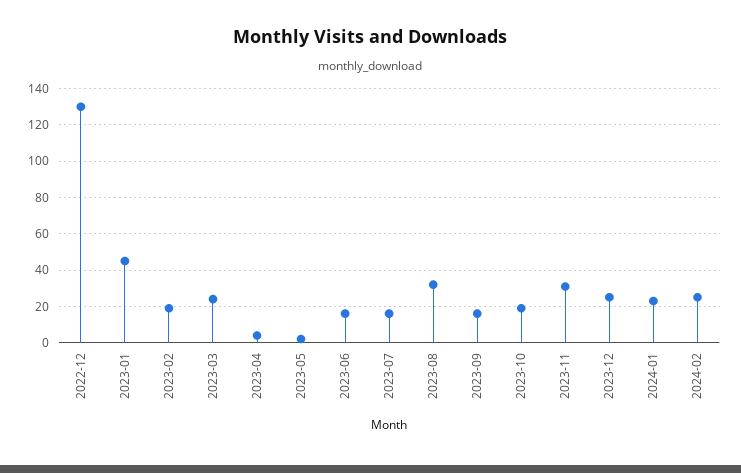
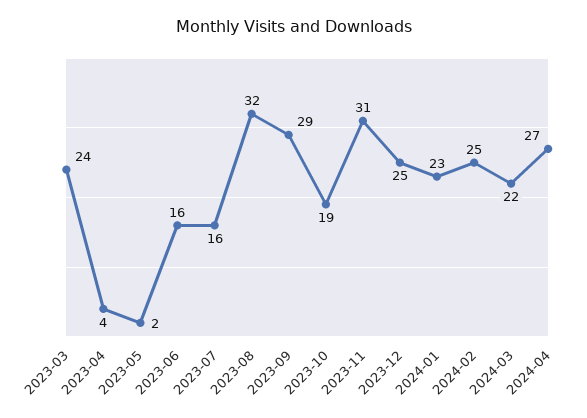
2022-12: 130 -> none
2023-01: 45 -> none
2023-02: 20 -> none
2023-09: 15 -> 29
2024-03: none -> 22
2024-04: none -> 27

